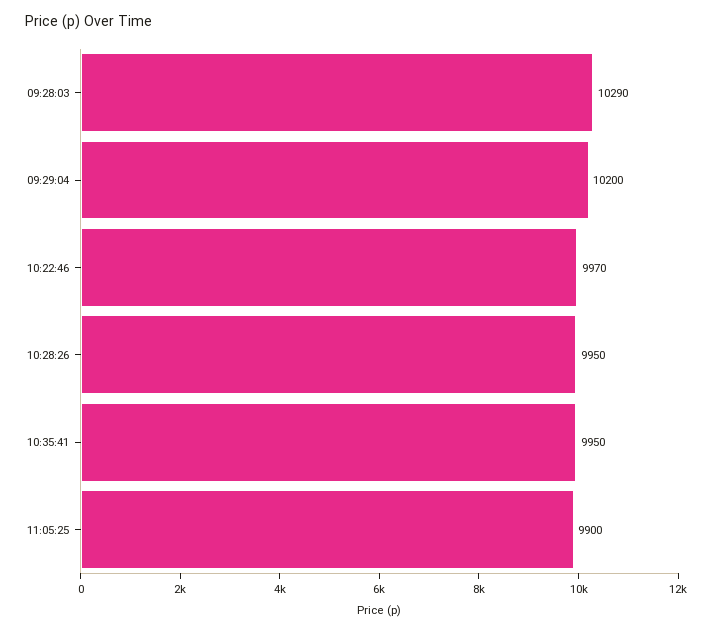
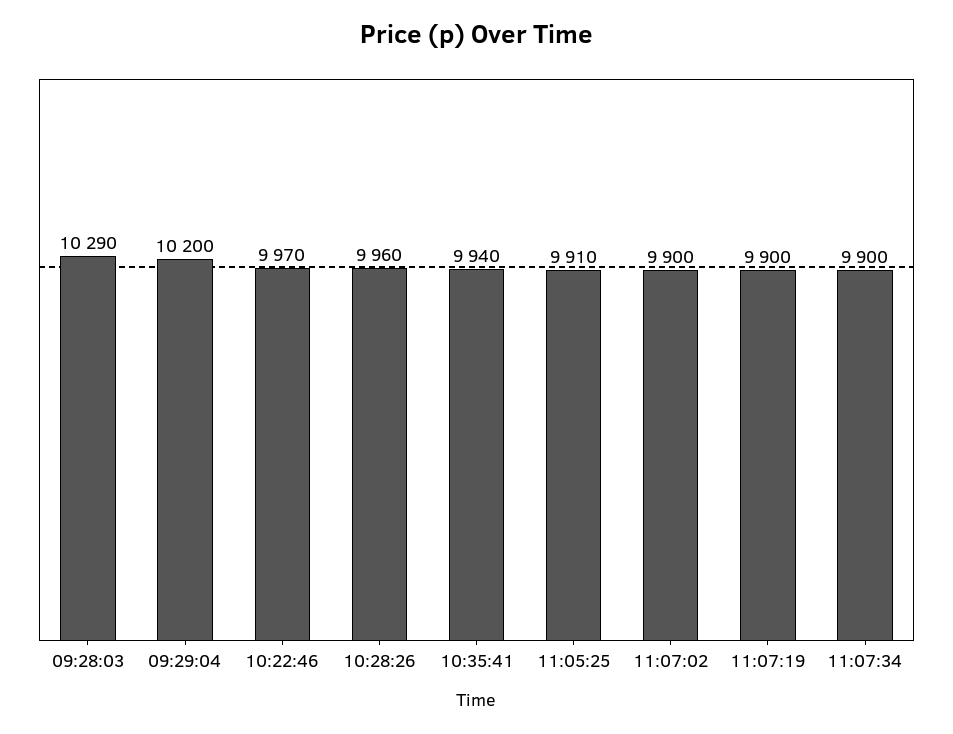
10:28:26: 9950 -> 9960
10:35:41: 9950 -> 9940
11:05:25: 9900 -> 9910
11:07:02: none -> 9900
11:07:19: none -> 9900
11:07:34: none -> 9900

